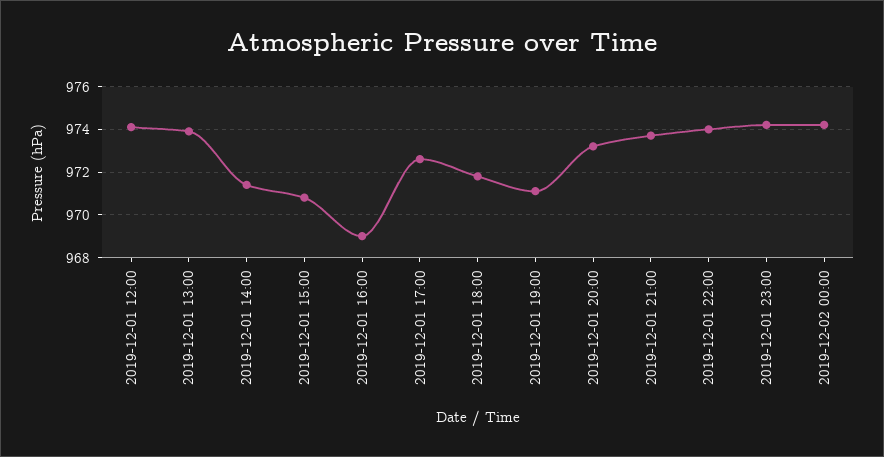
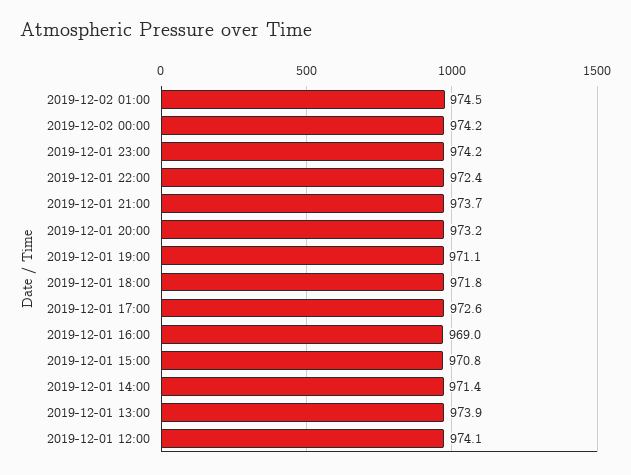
2019-12-01 22:00: 974 -> 972.4
2019-12-02 01:00: none -> 974.5

